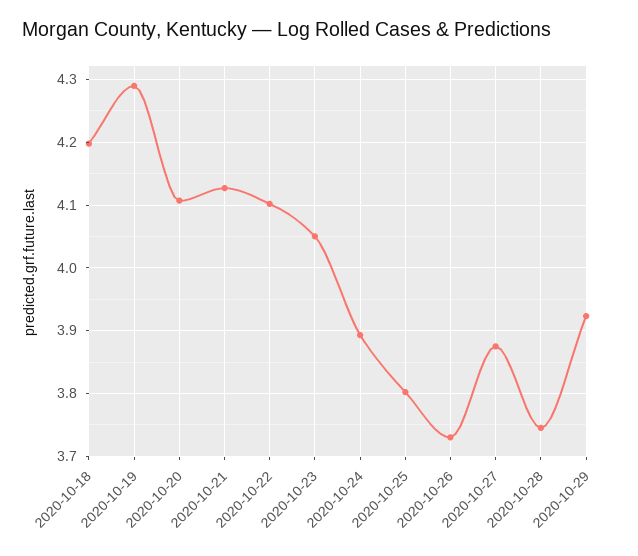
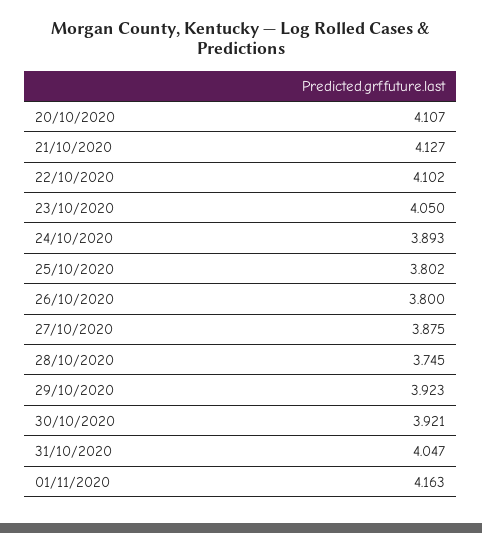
2020-10-18: 4.2 -> none
2020-10-19: 4.29 -> none
2020-10-26: 3.73 -> 3.8
30/10/2020: none -> 3.921
31/10/2020: none -> 4.047
01/11/2020: none -> 4.163

